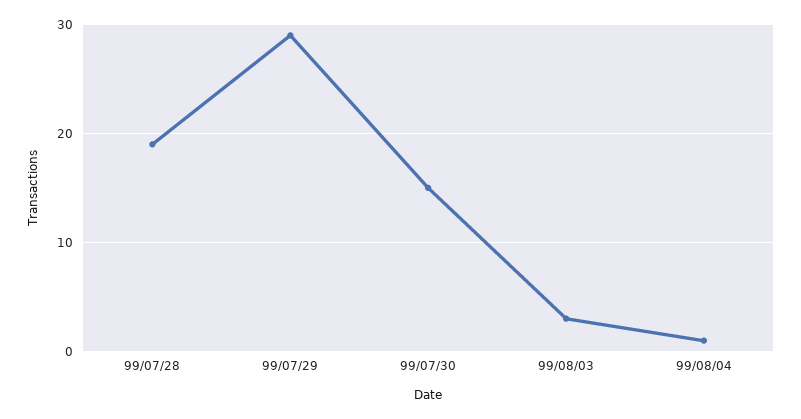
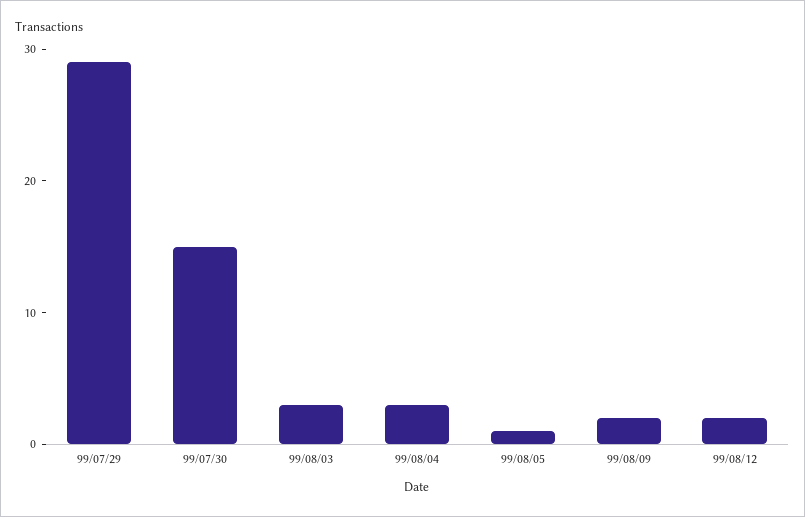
99/07/28: 19 -> none
99/08/04: 1 -> 3
99/08/05: none -> 1
99/08/09: none -> 2
99/08/12: none -> 2

